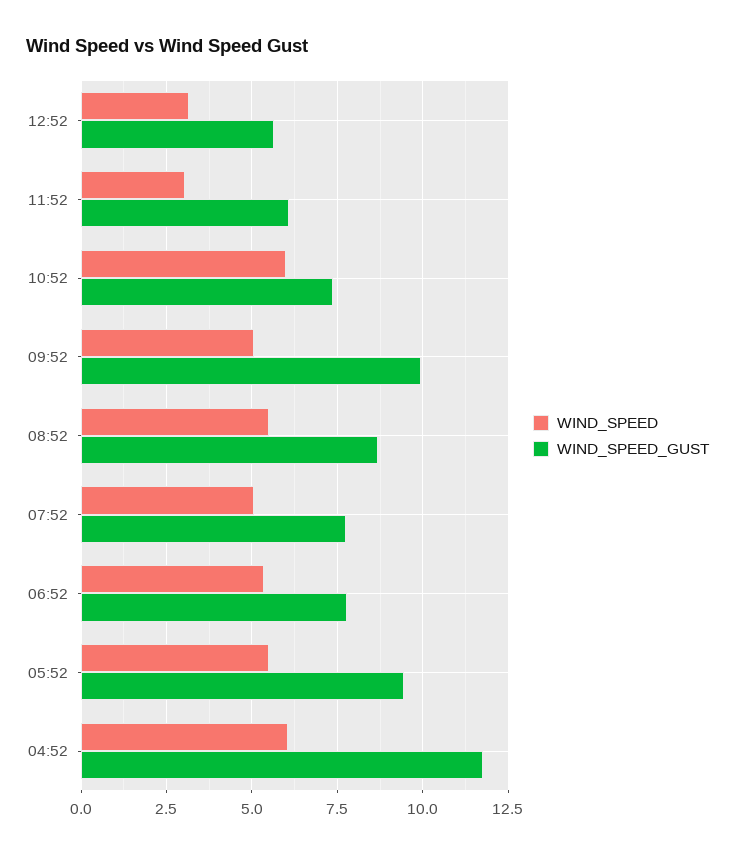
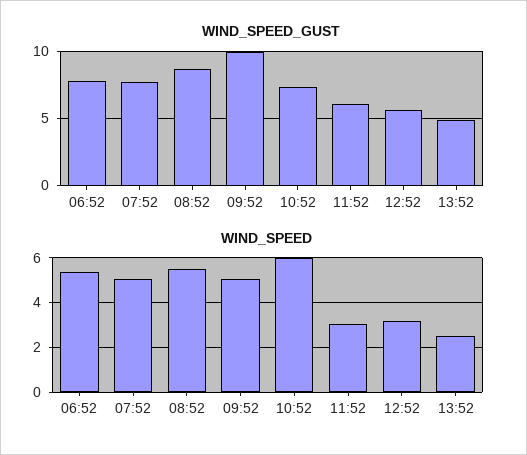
WIND_SPEED, 05:52: 5.5 -> none
WIND_SPEED_GUST, 05:52: 9.5 -> none
WIND_SPEED, 04:52: 6 -> none
WIND_SPEED_GUST, 04:52: 11.75 -> none
WIND_SPEED_GUST, 13:52: none -> 5
WIND_SPEED, 13:52: none -> 2.5

